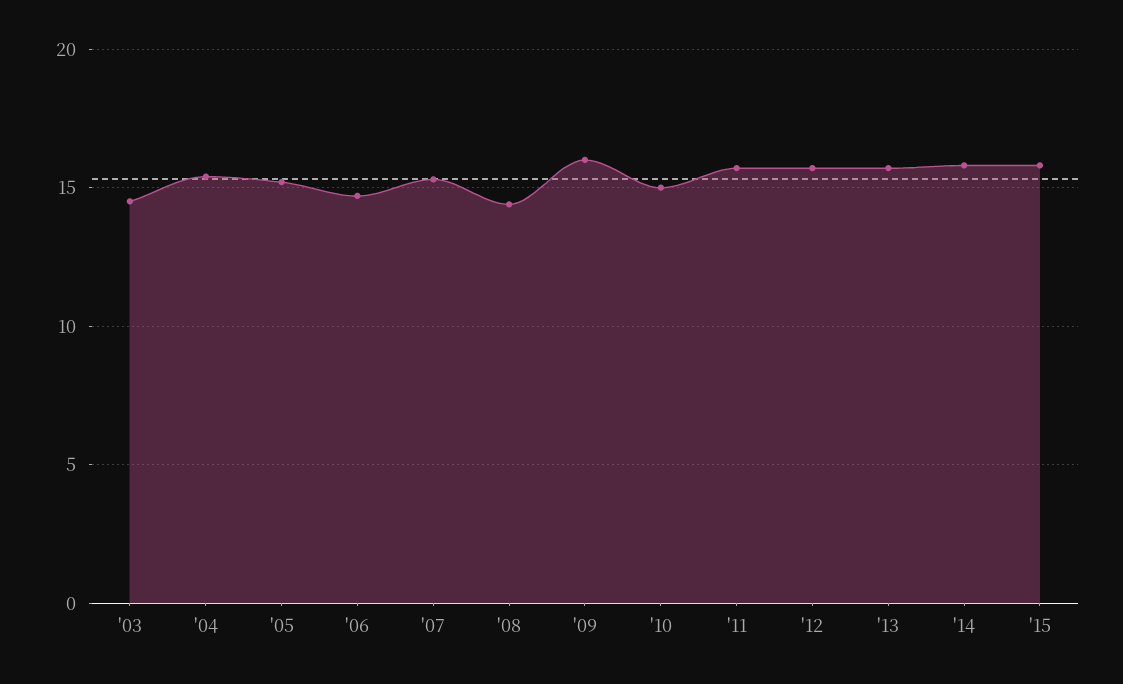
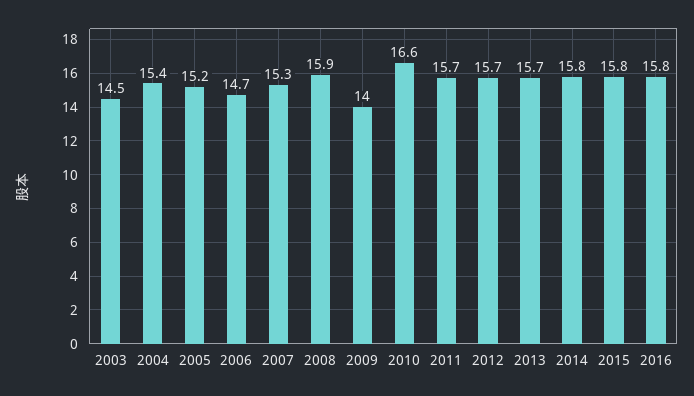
'08: 14.5 -> 15.9
'09: 16 -> 14
'10: 15 -> 16.6
2016: none -> 15.8

